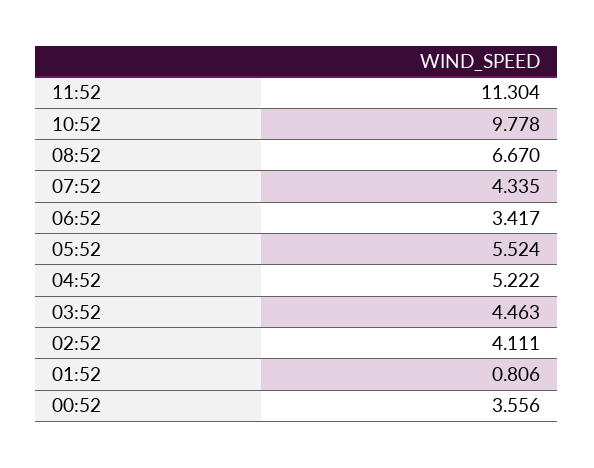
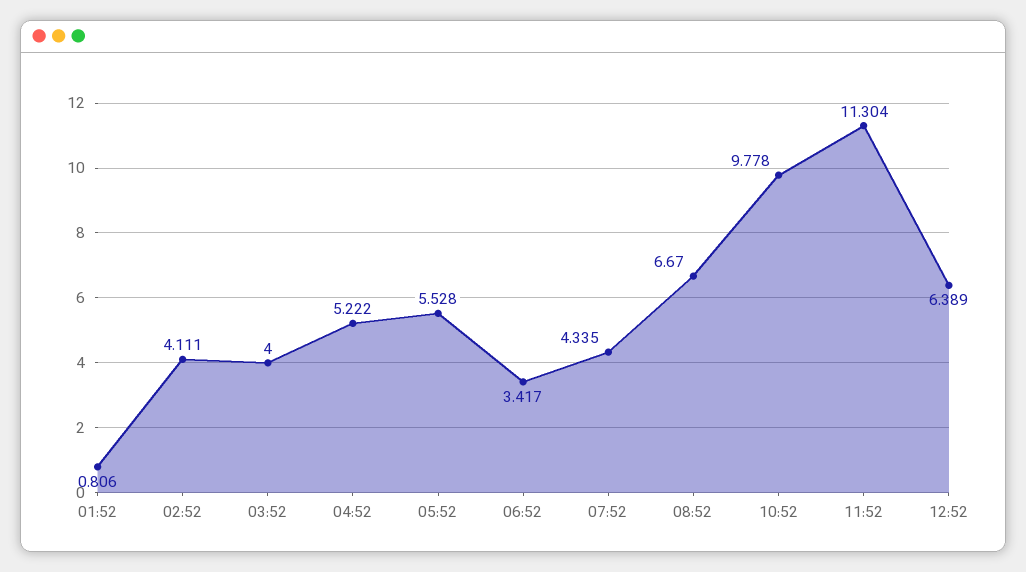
05:52: 5.524 -> 5.528
03:52: 4.463 -> 4
00:52: 3.556 -> none
12:52: none -> 6.389

